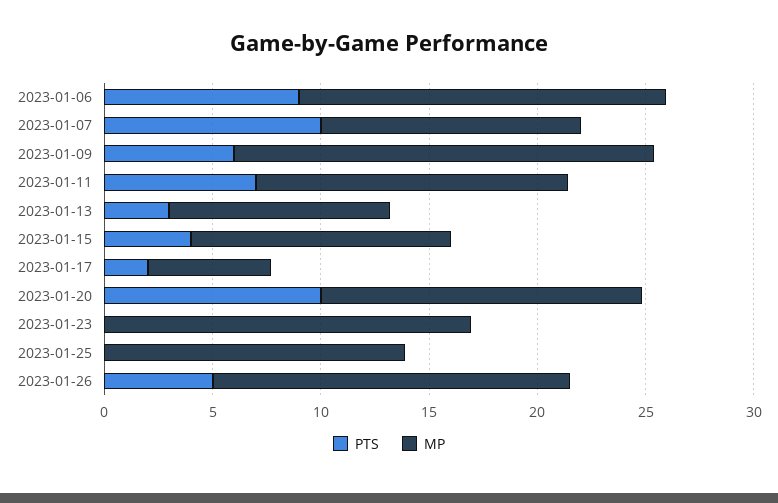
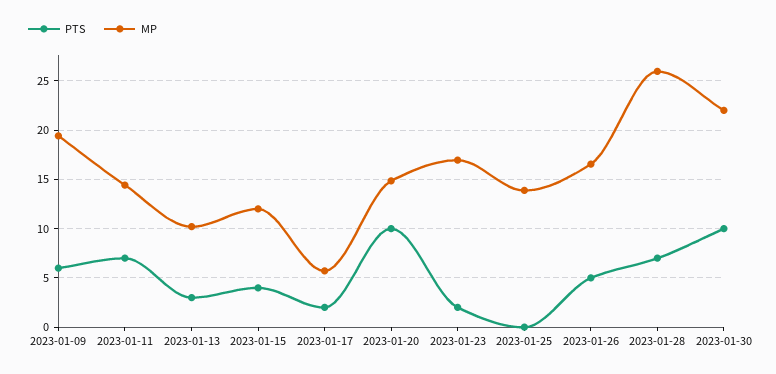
PTS, 2023-01-06: 9 -> none
MP, 2023-01-06: 17 -> none
PTS, 2023-01-07: 10 -> none
MP, 2023-01-07: 12 -> none
PTS, 2023-01-23: 0 -> 2
PTS, 2023-01-28: none -> 7
MP, 2023-01-28: none -> 26
PTS, 2023-01-30: none -> 10
MP, 2023-01-30: none -> 22

